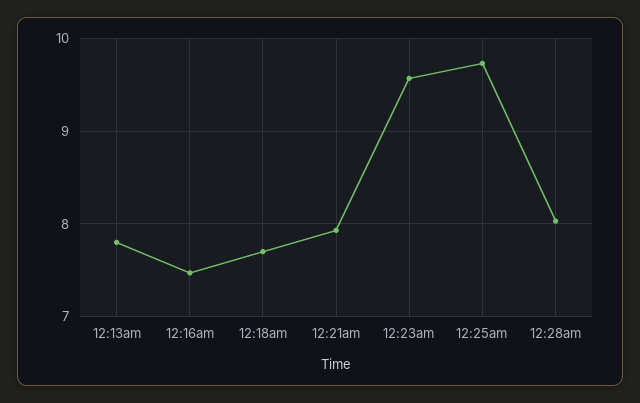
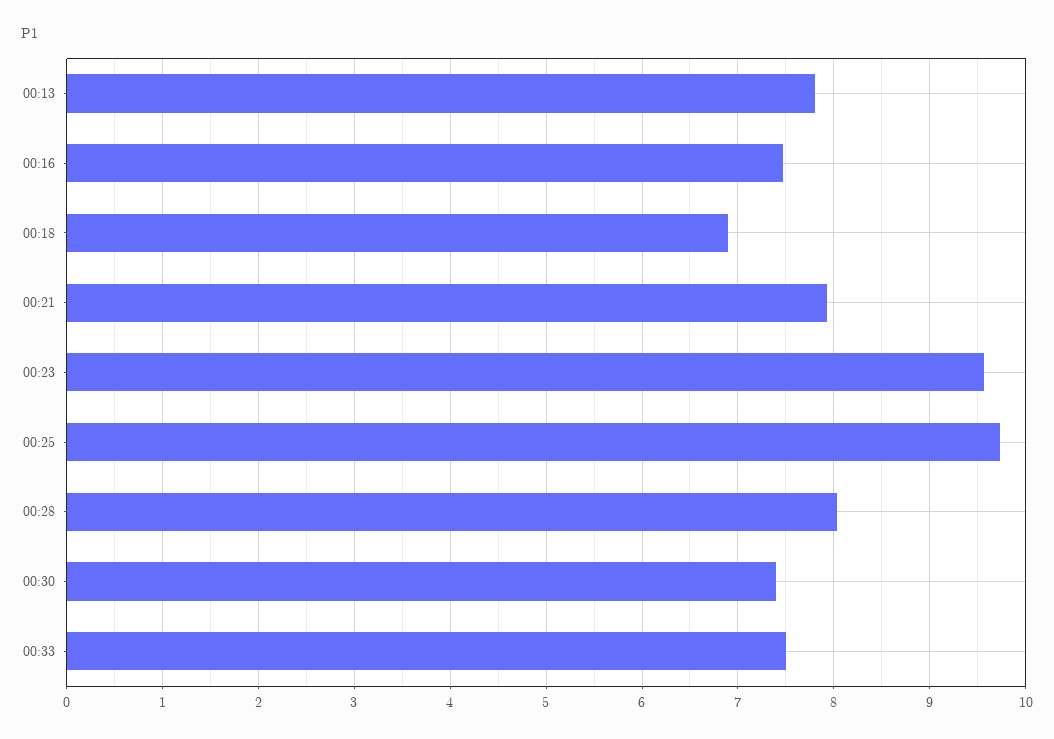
12:18am: 7.7 -> 6.9
00:30: none -> 7.4
00:33: none -> 7.5

